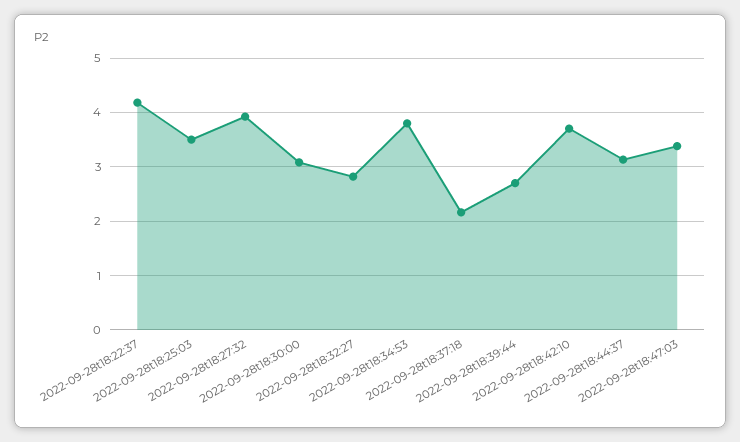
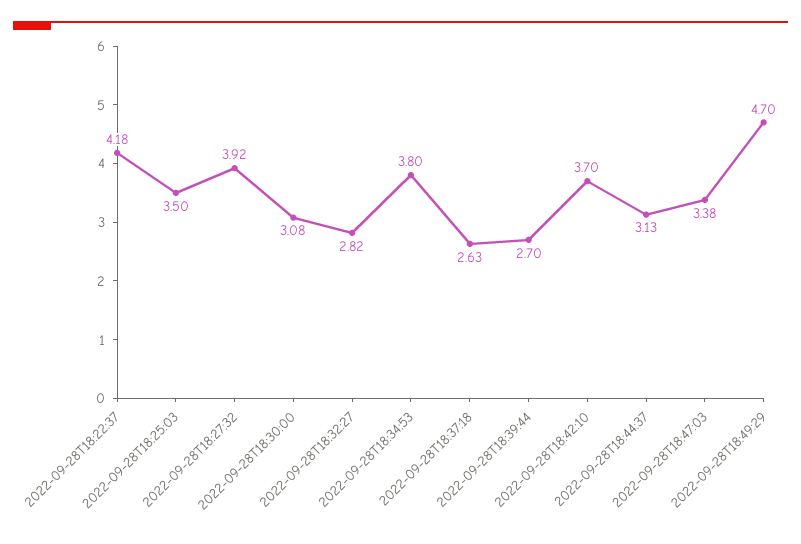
2022-09-28t18:37:18: 2.2 -> 2.63
2022-09-28T18:49:29: none -> 4.7

